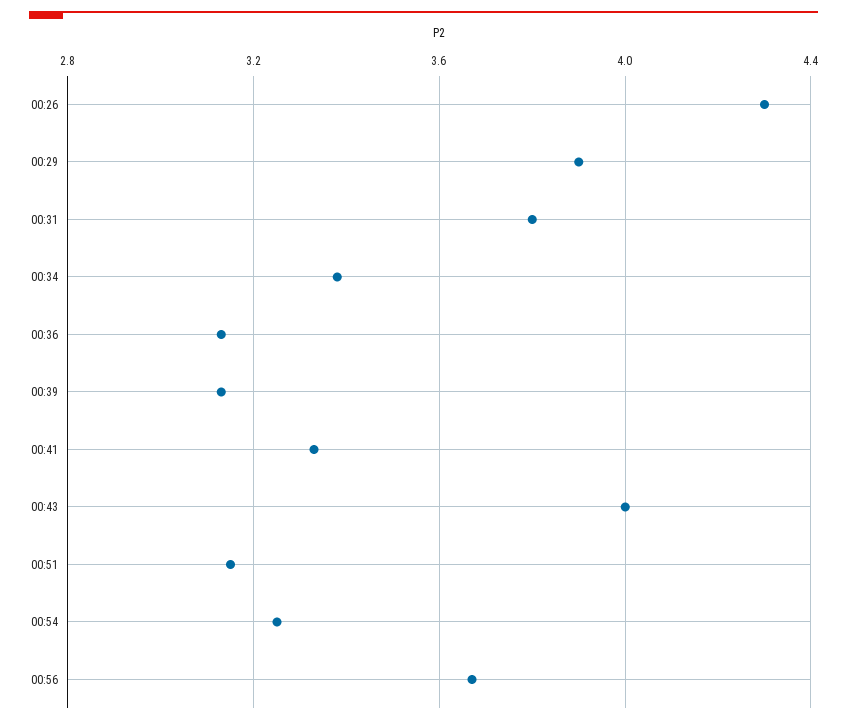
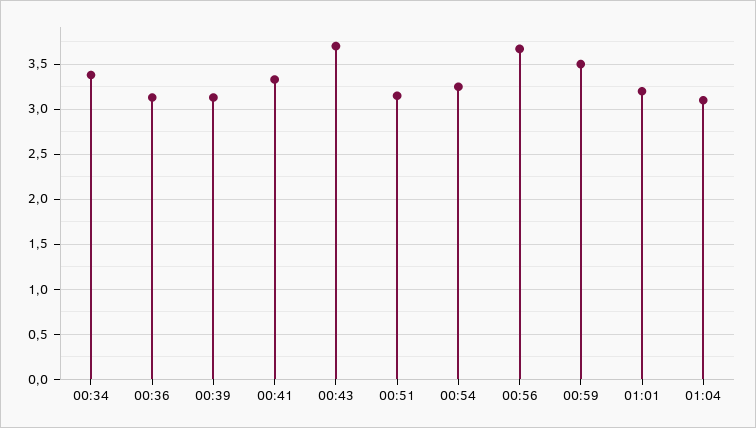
00:26: 4.3 -> none
00:29: 3.9 -> none
00:31: 3.8 -> none
00:43: 4 -> 3.7
00:59: none -> 3.5
01:01: none -> 3.2
01:04: none -> 3.1

